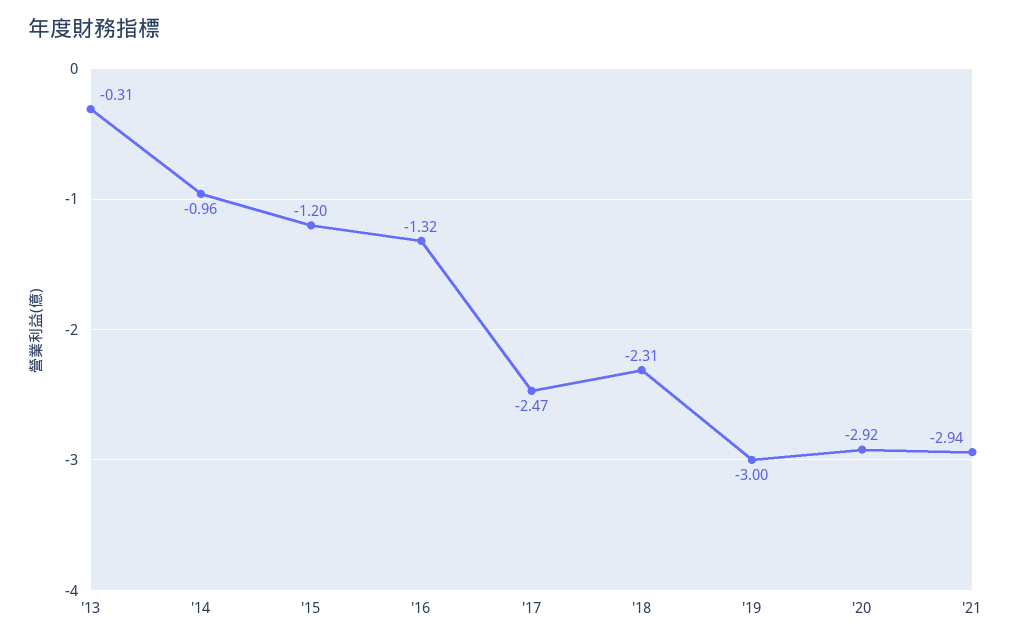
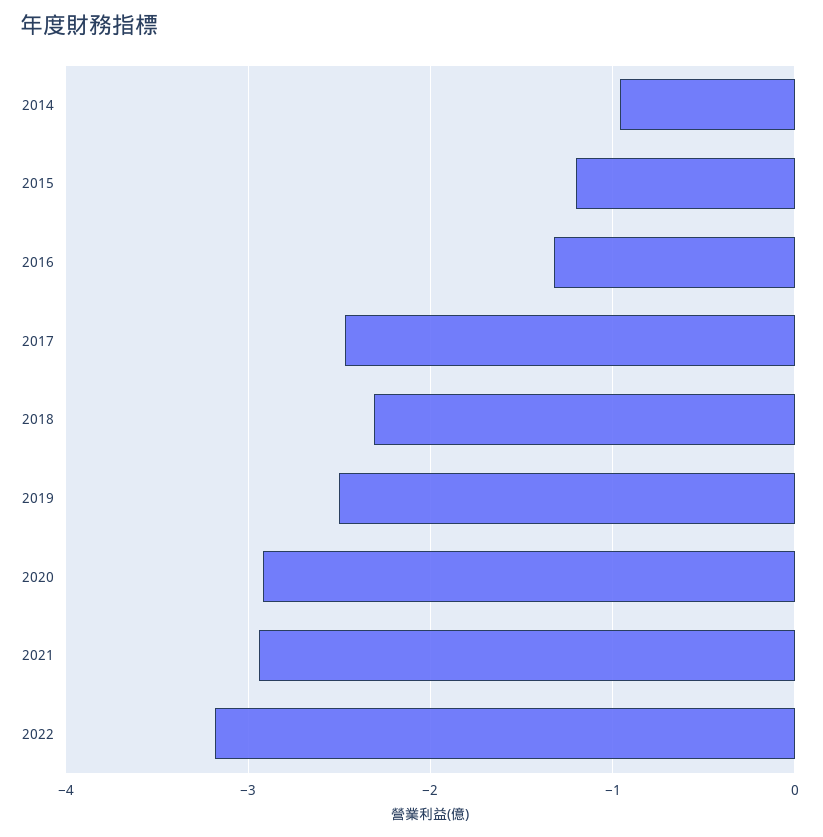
'13: -0.31 -> none
'19: -3 -> -2.5
2022: none -> -3.2

